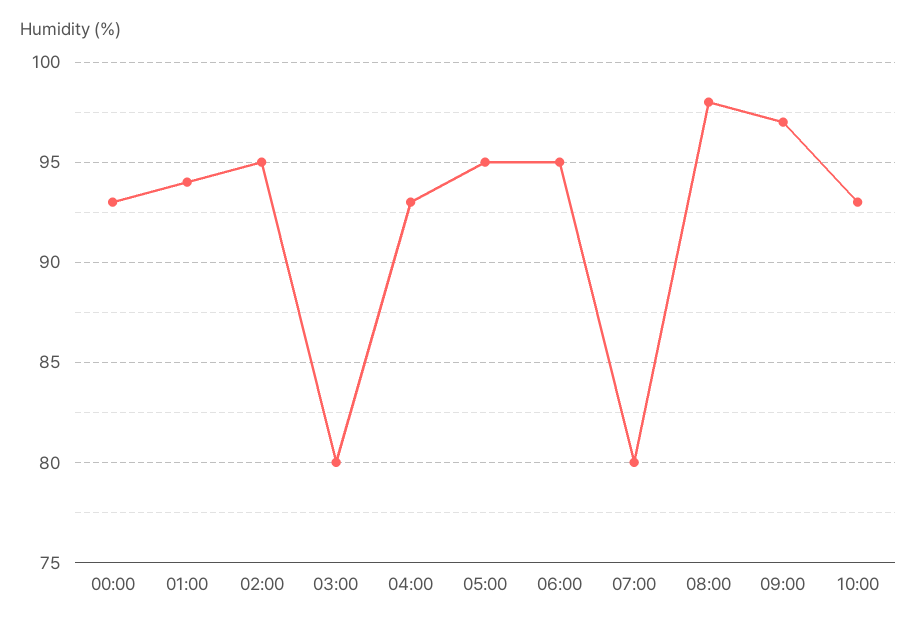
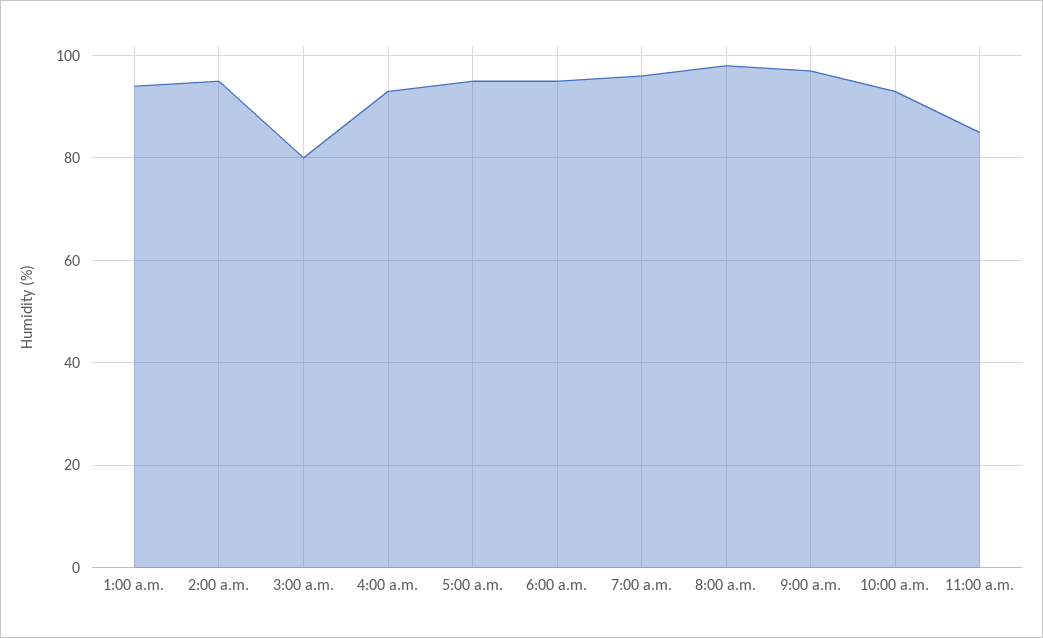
00:00: 93 -> none
07:00: 80 -> 95
11:00 a.m.: none -> 85

